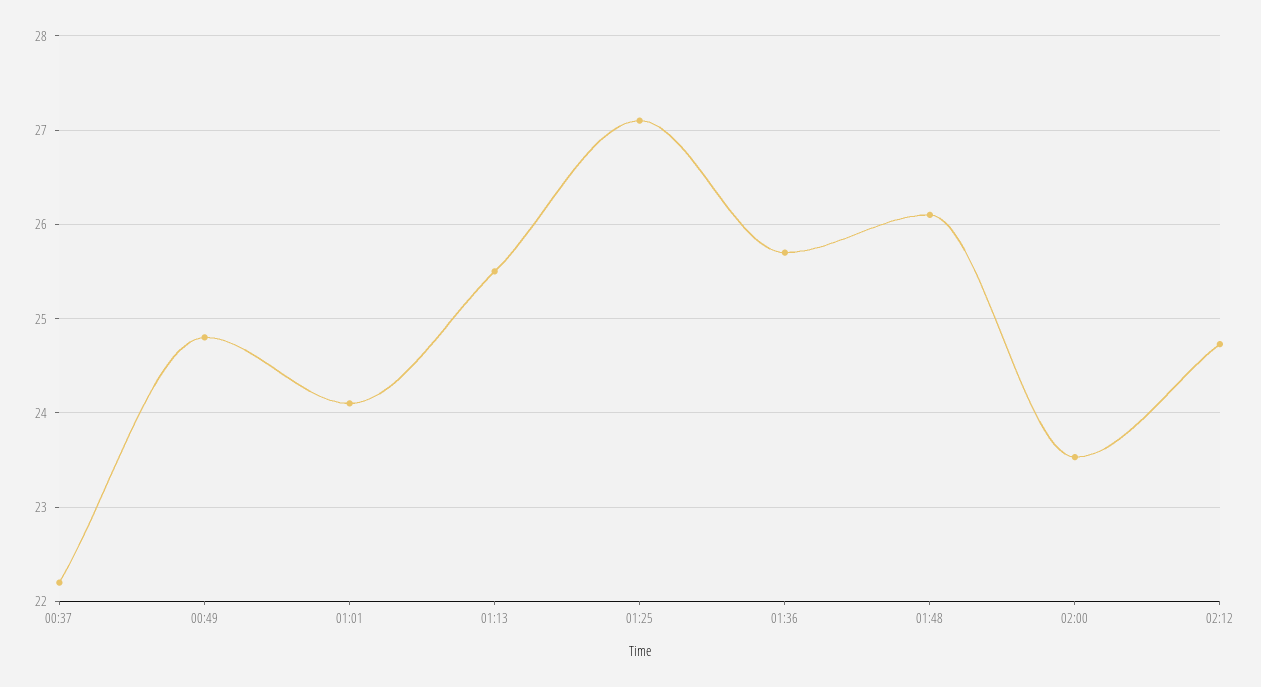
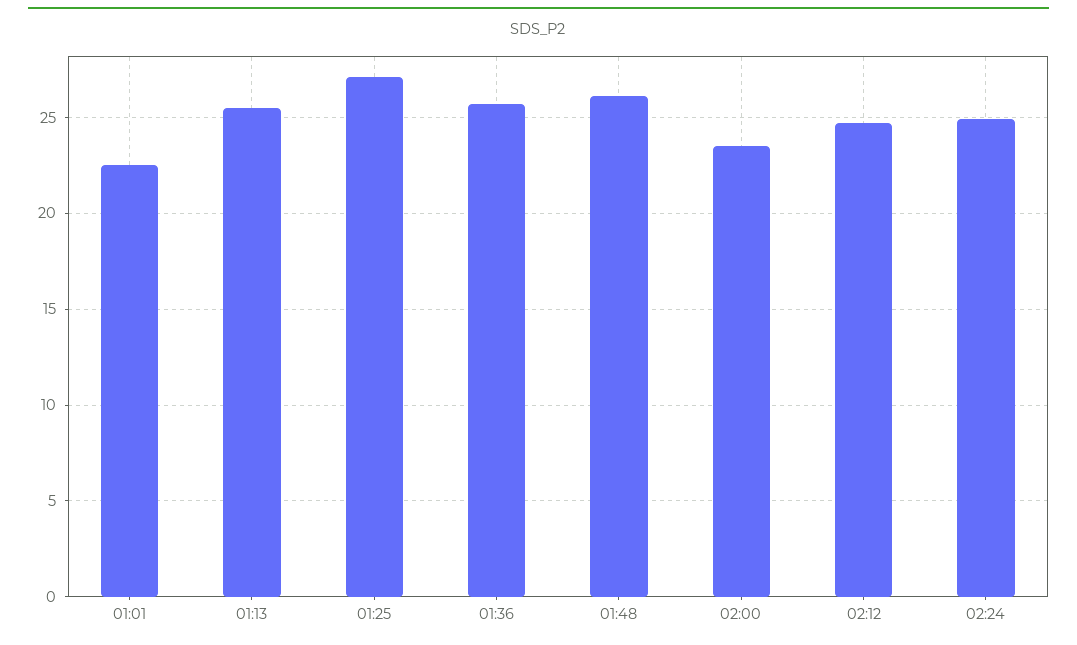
00:37: 22.2 -> none
00:49: 24.8 -> none
01:01: 24.1 -> 22.5
02:24: none -> 25

